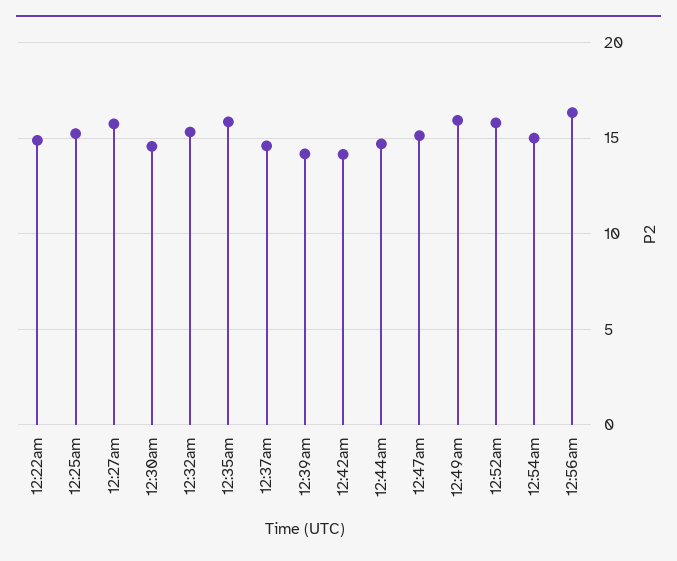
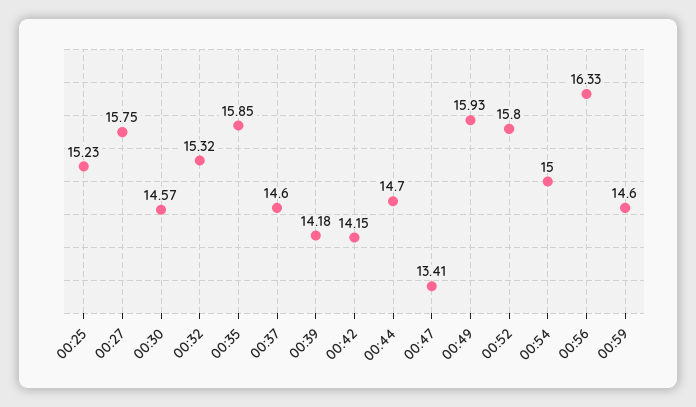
12:22am: 15 -> none
12:47am: 15 -> 13.41
00:59: none -> 14.6

